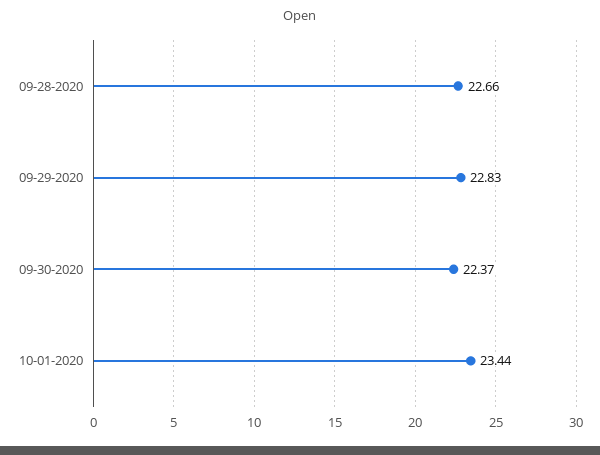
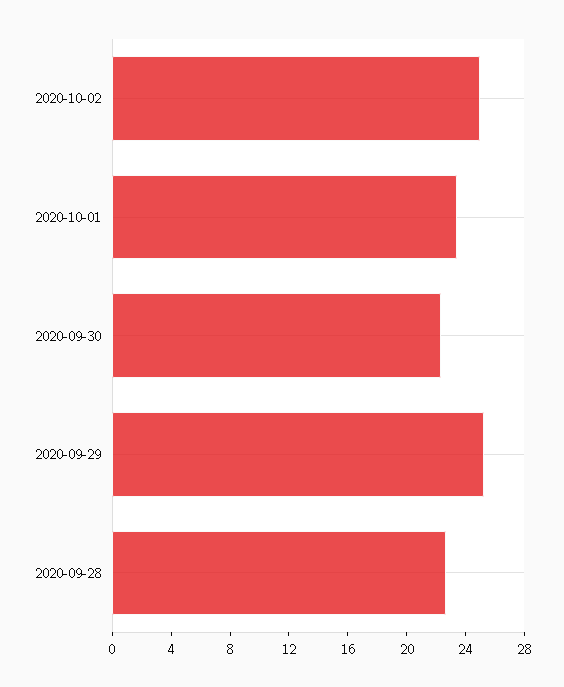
09-29-2020: 22.83 -> 25
2020-10-02: none -> 25

